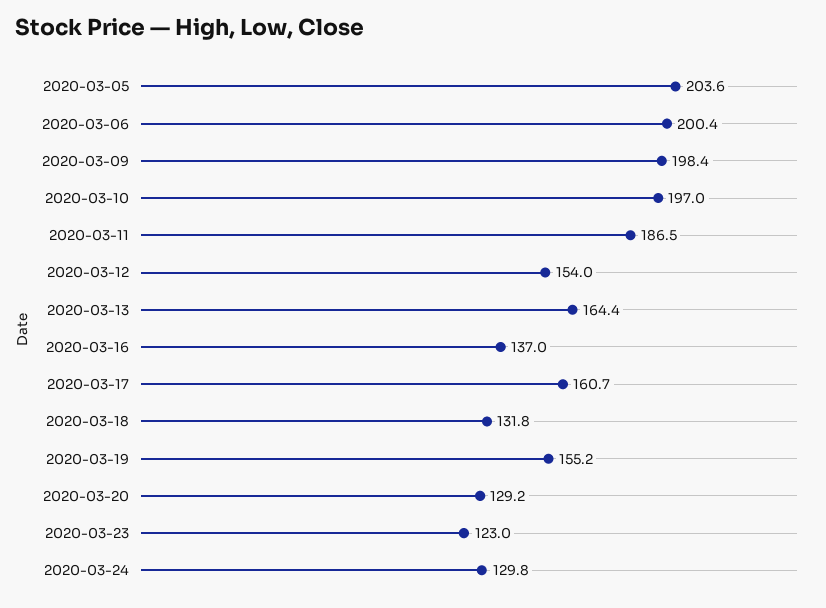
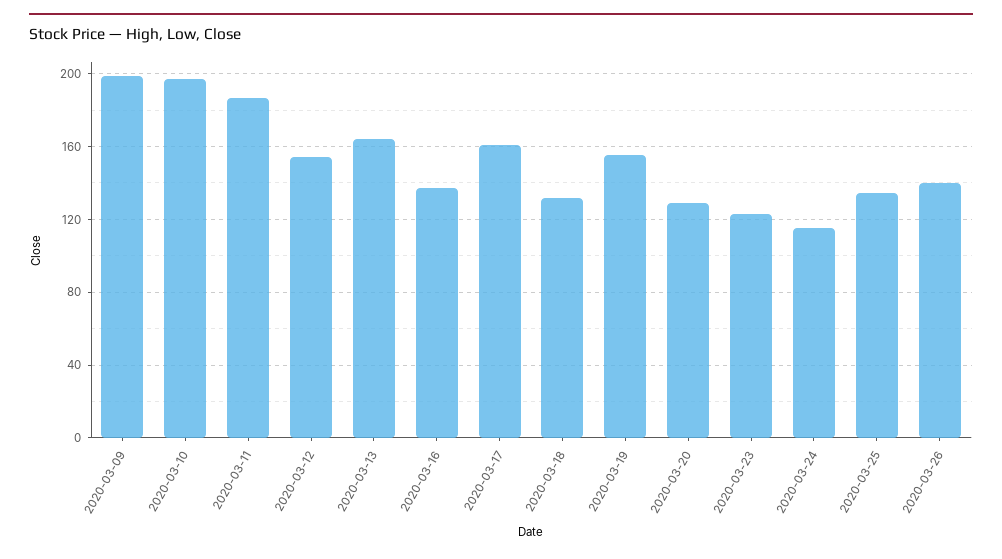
2020-03-05: 203.6 -> none
2020-03-06: 200.4 -> none
2020-03-24: 129.8 -> 115
2020-03-25: none -> 135
2020-03-26: none -> 140

